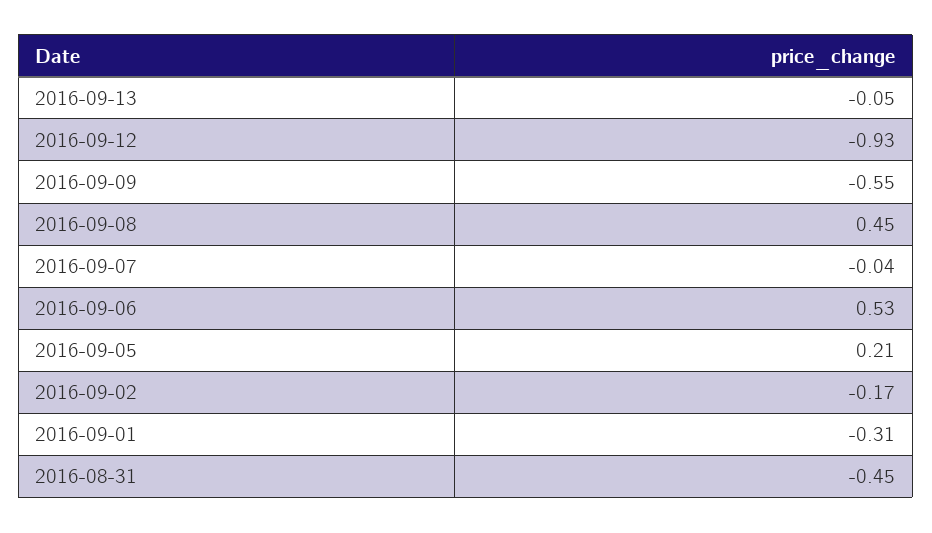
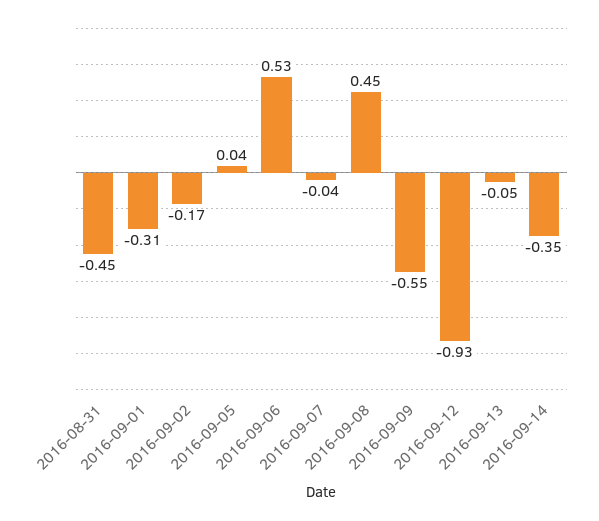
2016-09-05: 0.21 -> 0.04
2016-09-14: none -> -0.35

